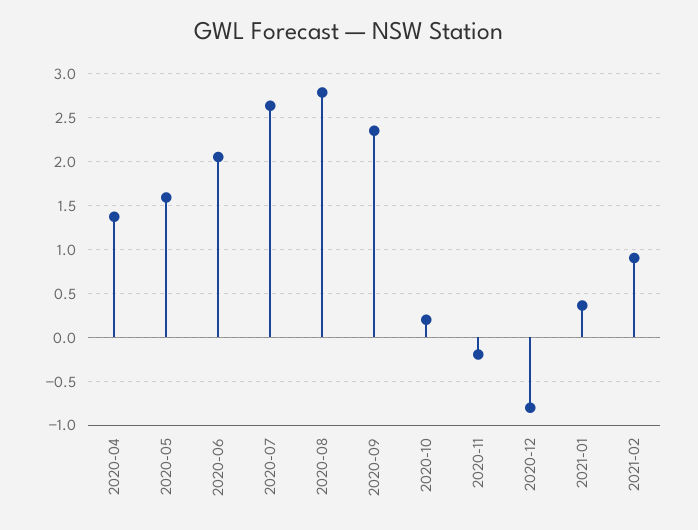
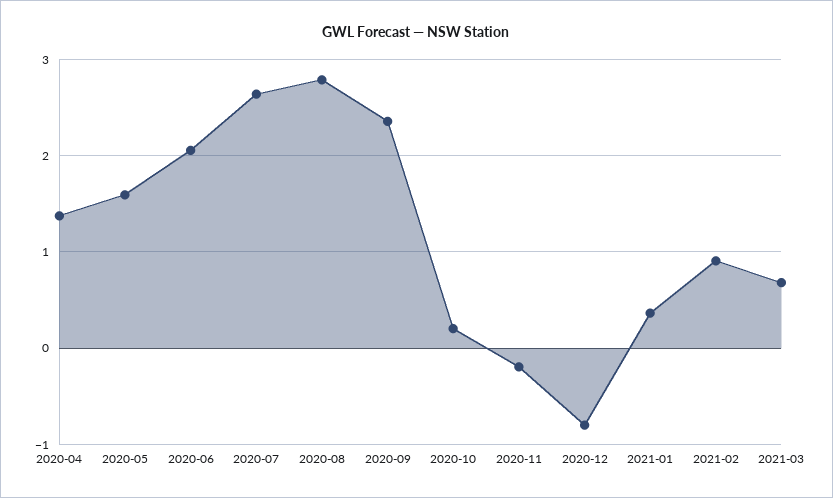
2021-03: none -> 0.7

